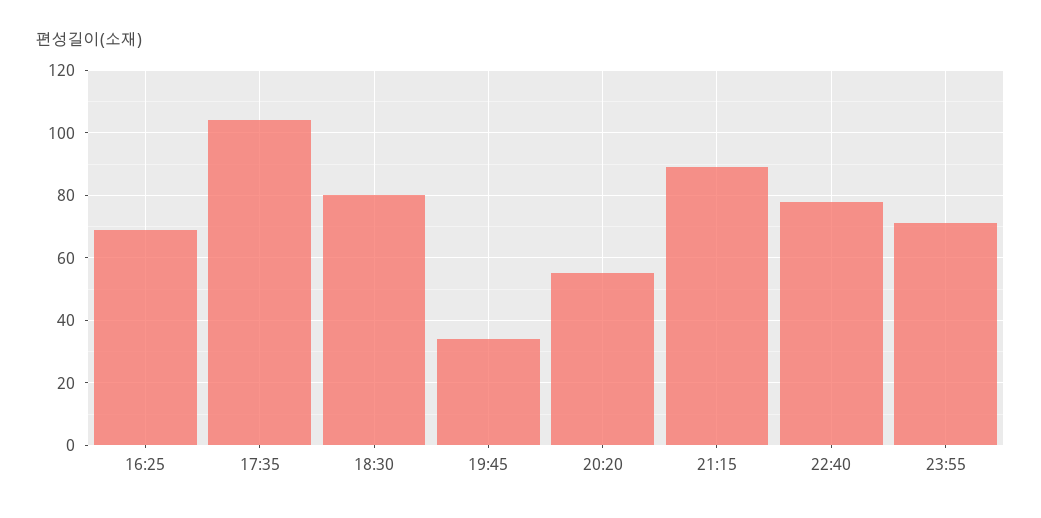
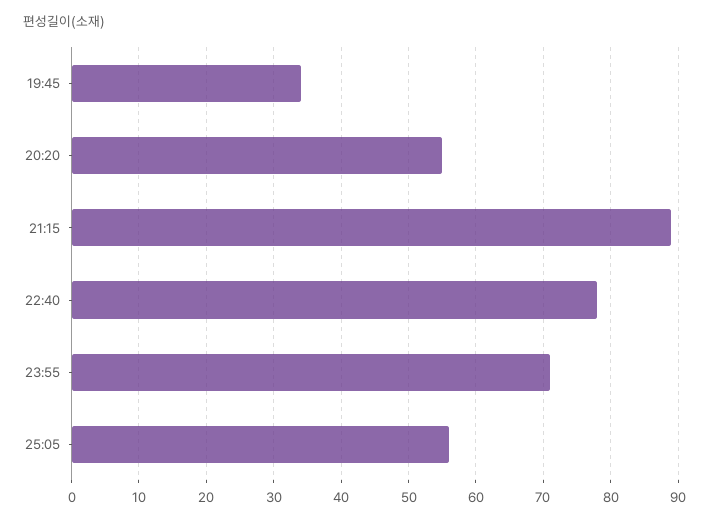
16:25: 70 -> none
17:35: 105 -> none
18:30: 80 -> none
25:05: none -> 56

